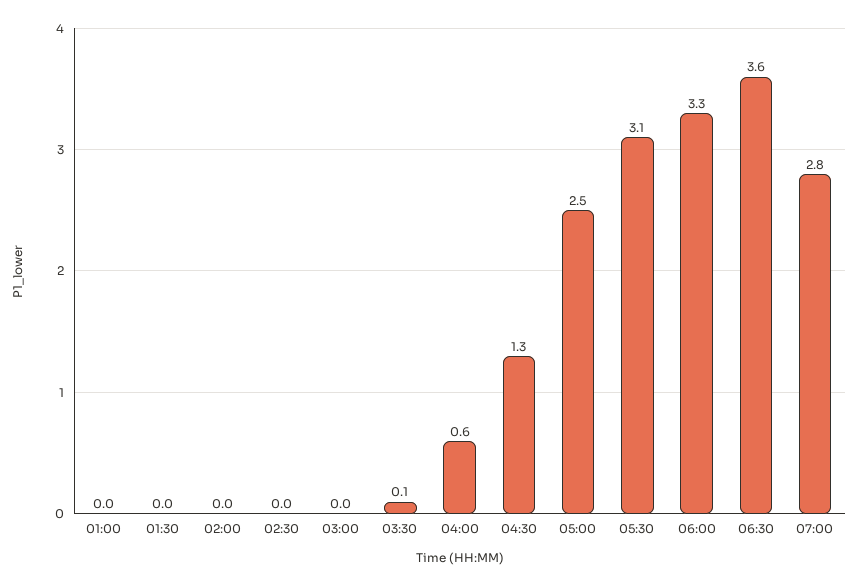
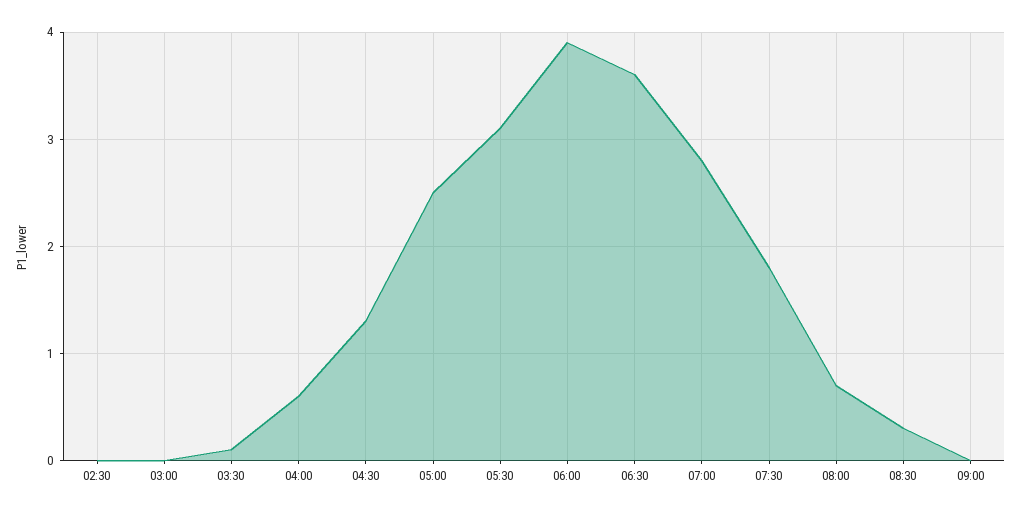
01:00: 0 -> none
01:30: 0 -> none
02:00: 0 -> none
06:00: 3.3 -> 3.9
07:30: none -> 1.8
08:00: none -> 0.7
08:30: none -> 0.3
09:00: none -> 0

